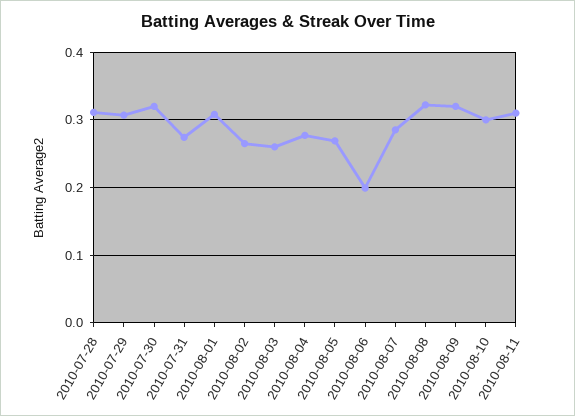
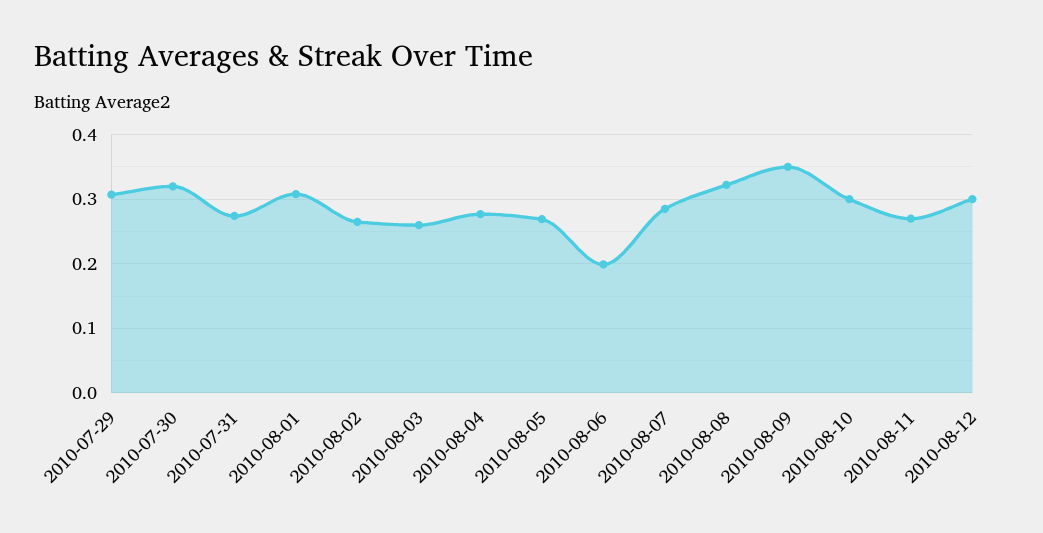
2010-07-28: 0.31 -> none
2010-08-09: 0.32 -> 0.35
2010-08-11: 0.31 -> 0.27
2010-08-12: none -> 0.3

